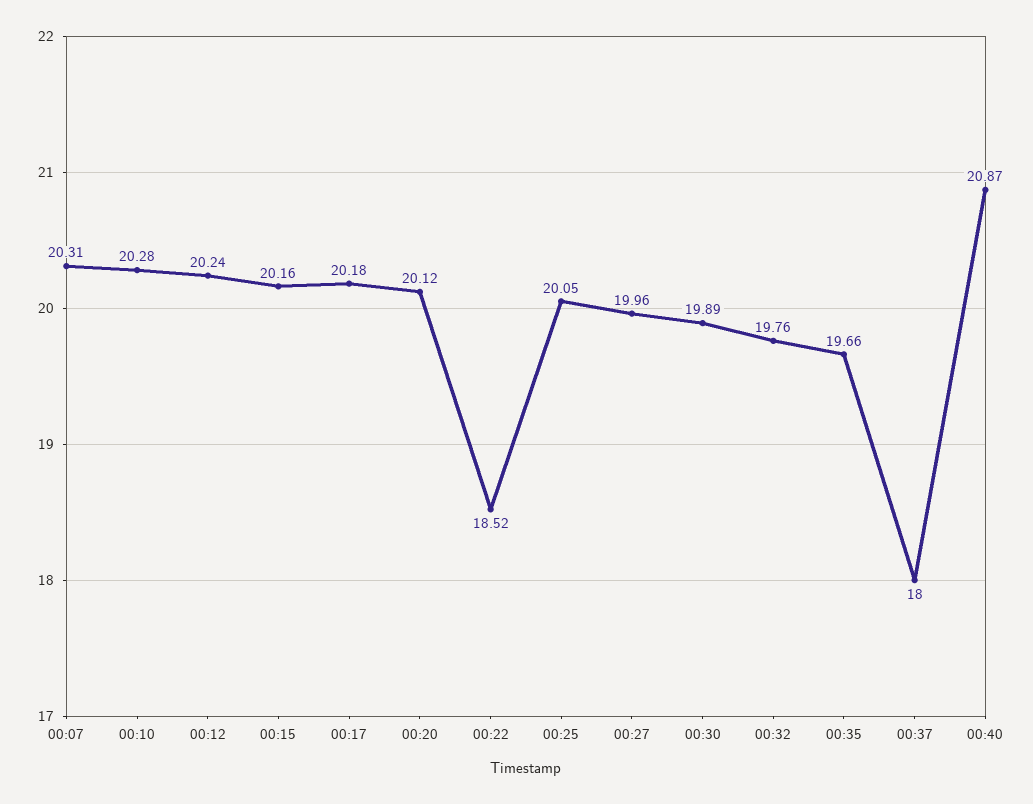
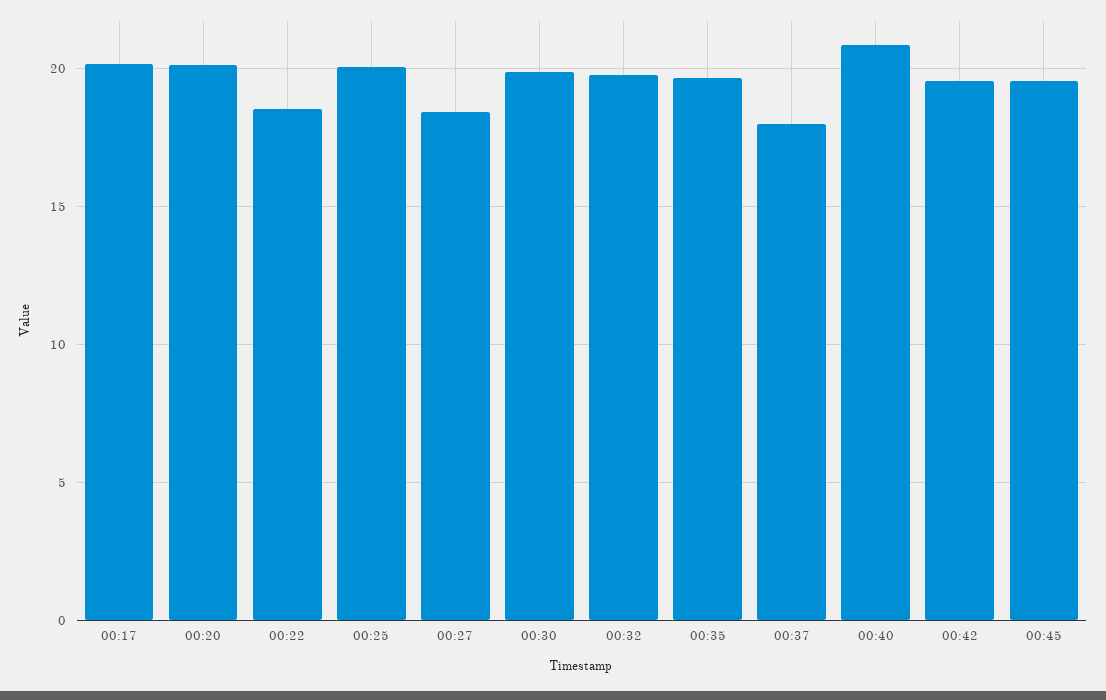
00:07: 20.31 -> none
00:10: 20.28 -> none
00:12: 20.24 -> none
00:15: 20.16 -> none
00:27: 19.96 -> 18.5
00:42: none -> 19.5
00:45: none -> 19.5

